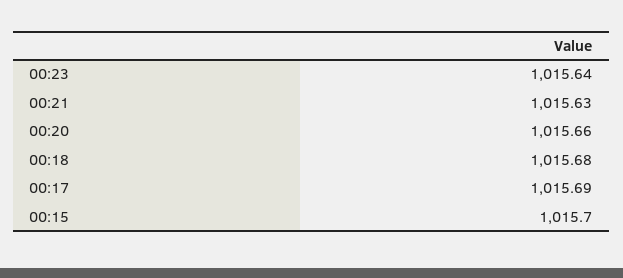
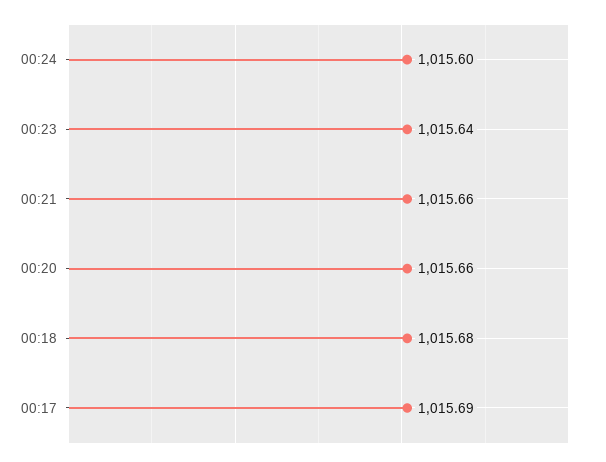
00:21: 1015.63 -> 1015.66
00:15: 1015.7 -> none
00:24: none -> 1015.6

